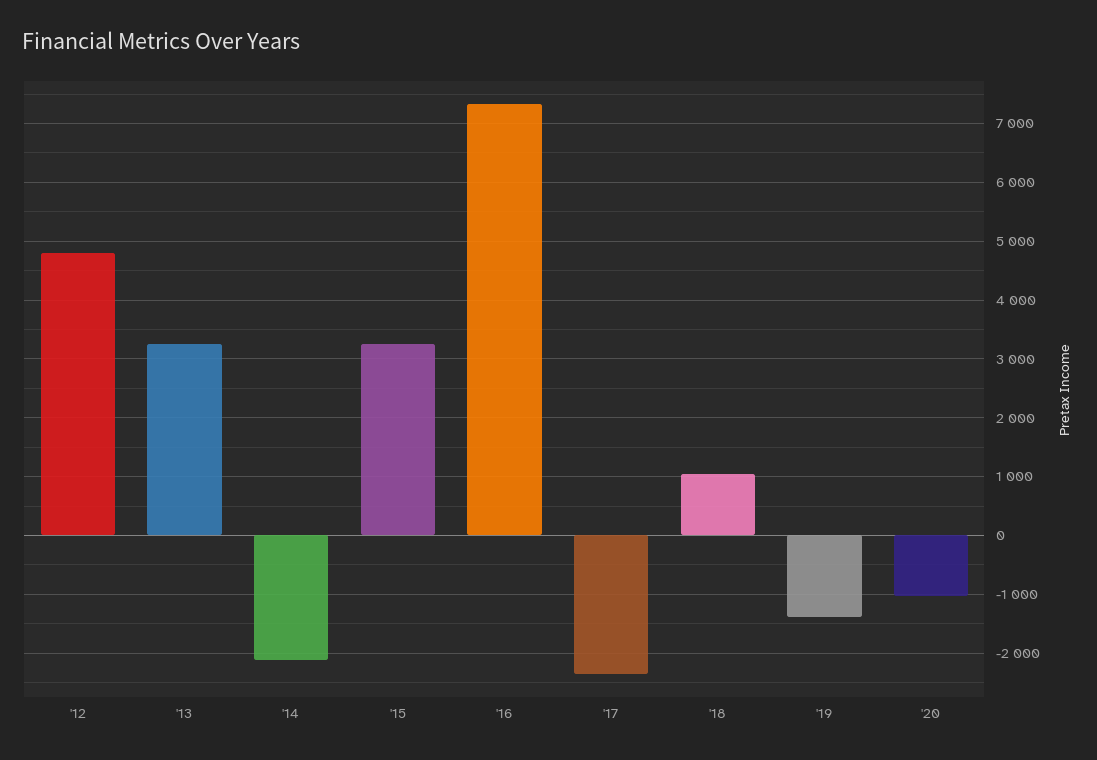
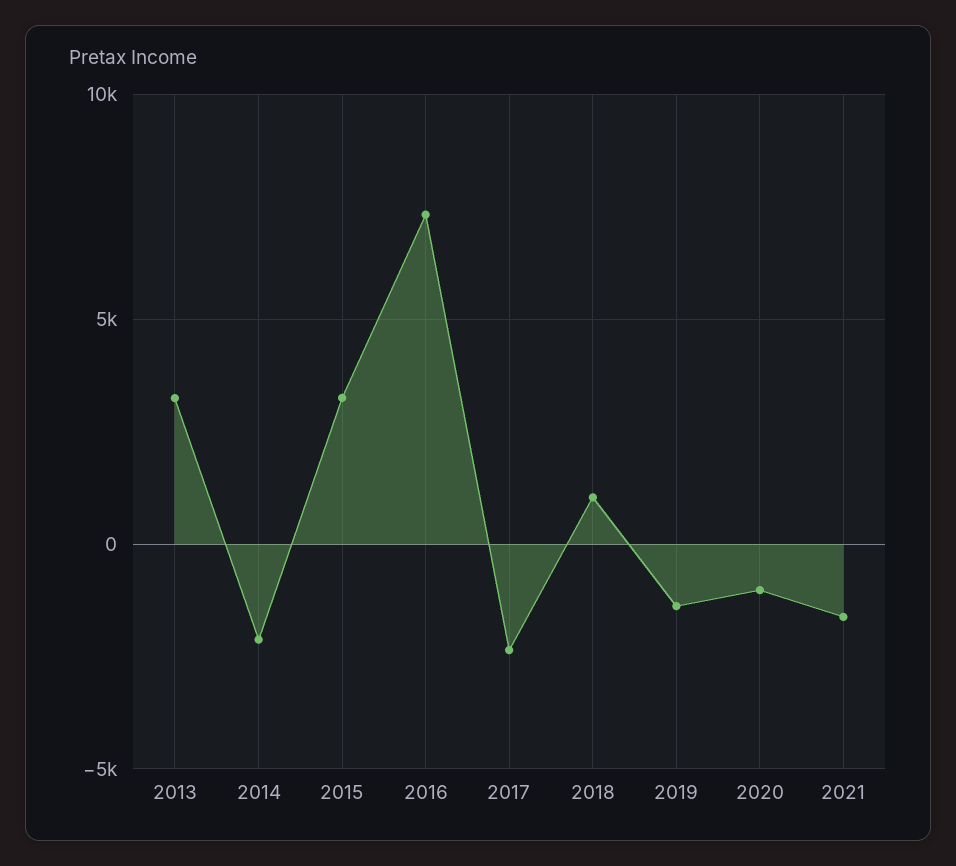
'12: 4800 -> none
2021: none -> -1500

